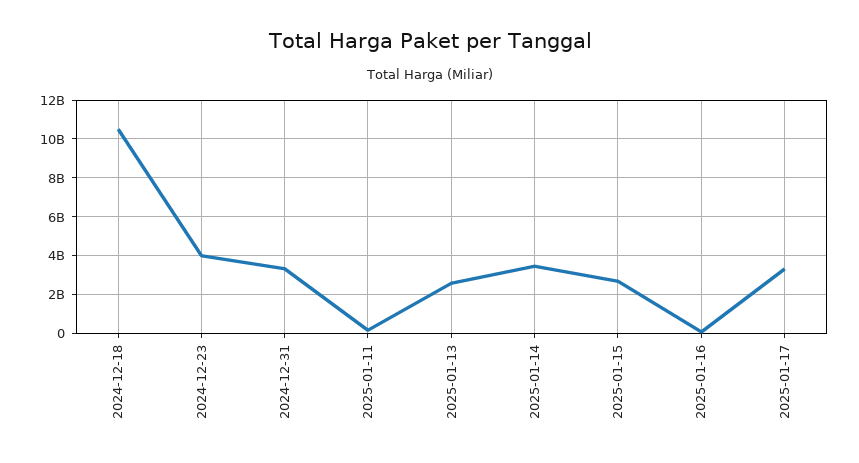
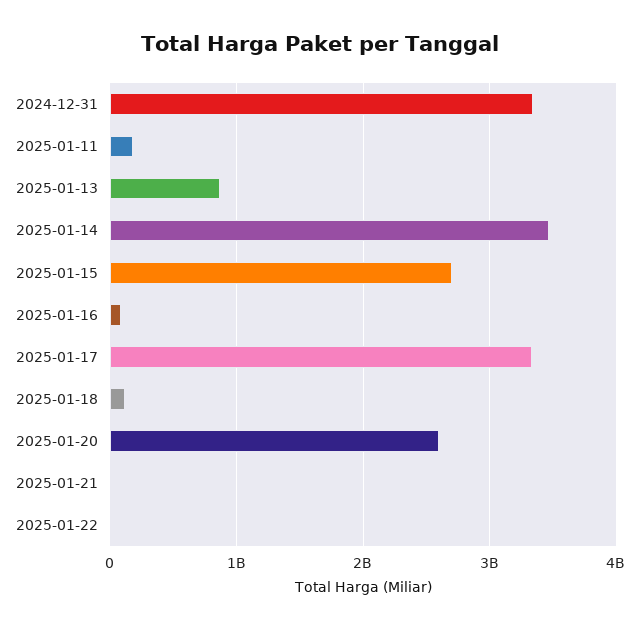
2024-12-18: 10500000000 -> none
2024-12-23: 4000000000 -> none
2025-01-13: 2500000000 -> 900000000
2025-01-18: none -> 100000000
2025-01-20: none -> 2600000000
2025-01-21: none -> 0
2025-01-22: none -> 0

